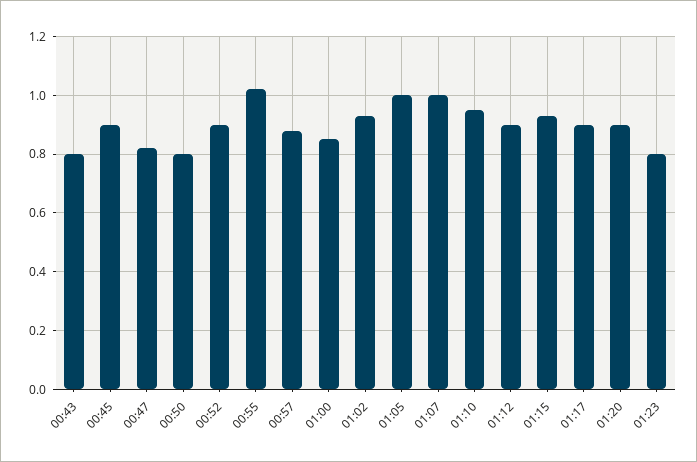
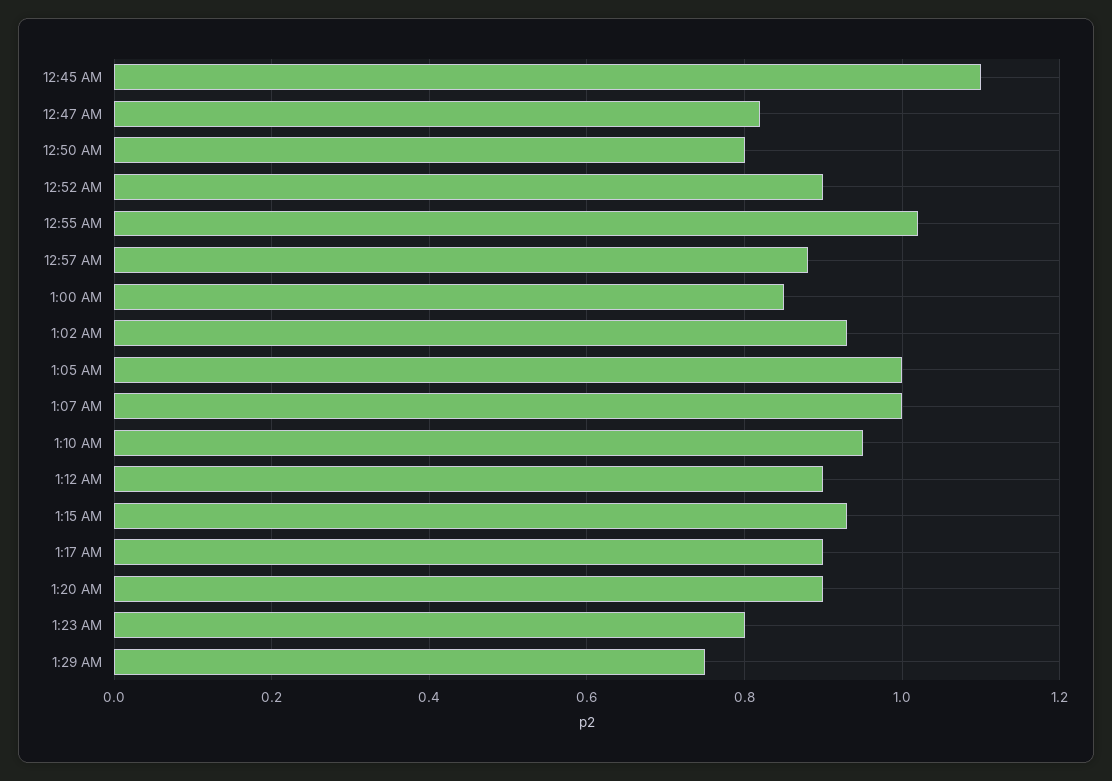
00:43: 0.8 -> none
00:45: 0.9 -> 1.1
1:29 AM: none -> 0.75

